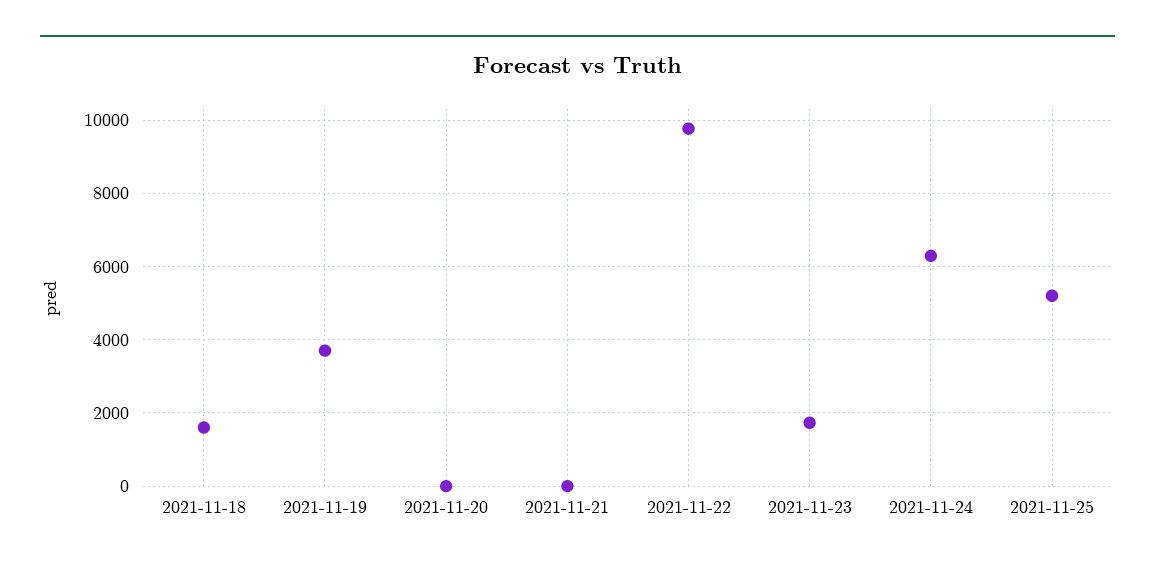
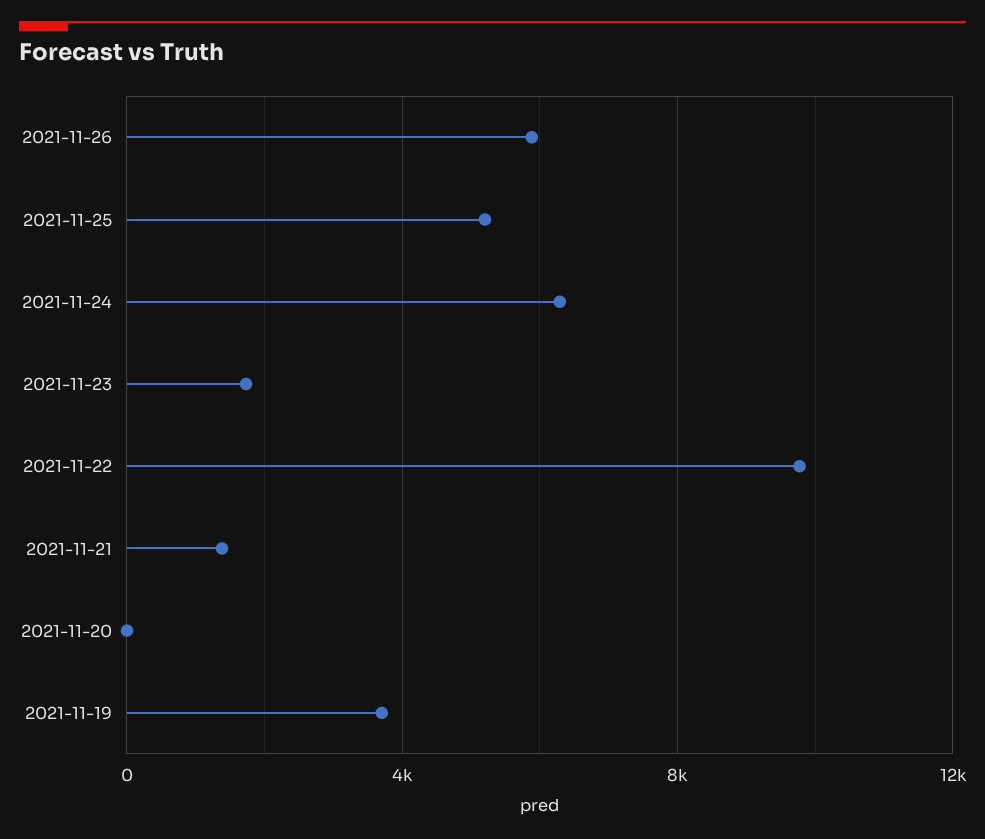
2021-11-18: 1600 -> none
2021-11-21: 0 -> 1500
2021-11-26: none -> 6000

